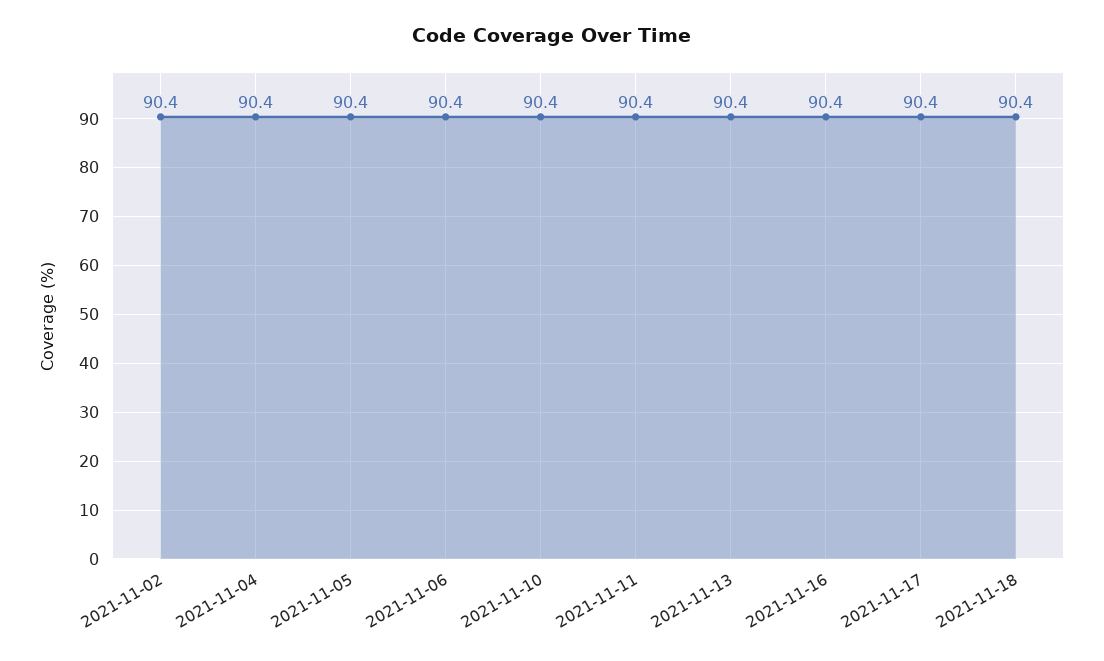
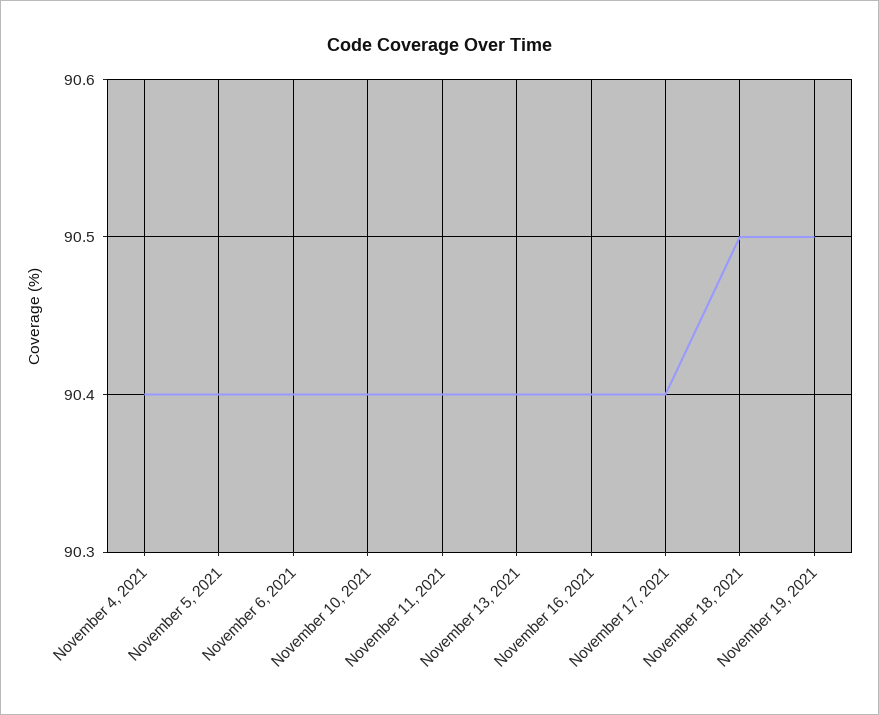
2021-11-02: 90.4 -> none
2021-11-18: 90.4 -> 90.5
November 19, 2021: none -> 90.5

